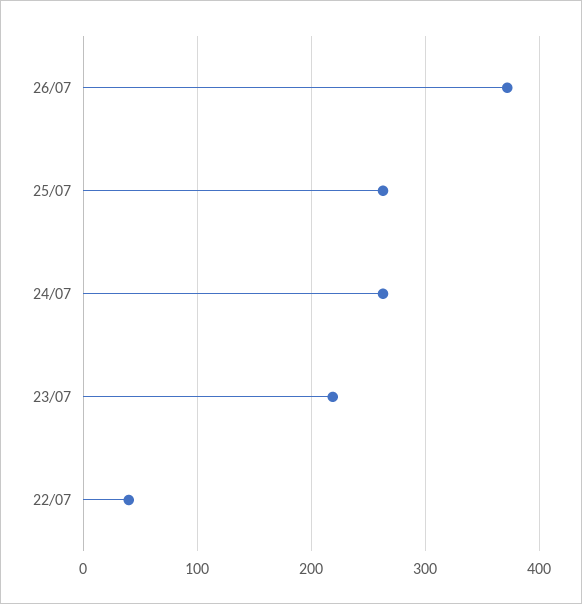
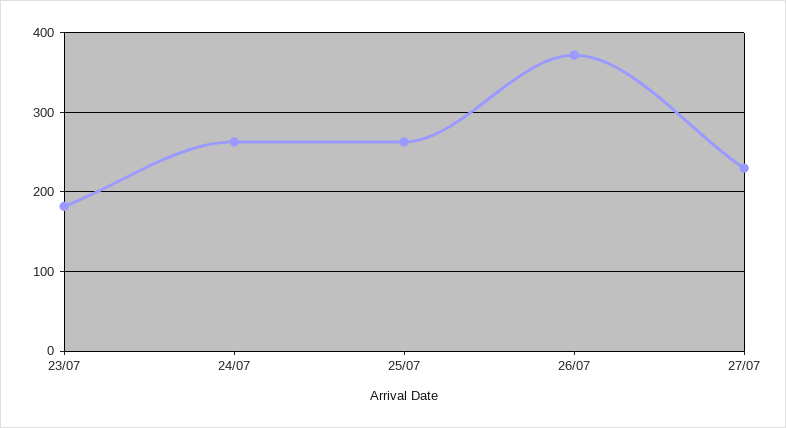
23/07: 220 -> 180
22/07: 40 -> none
27/07: none -> 230

